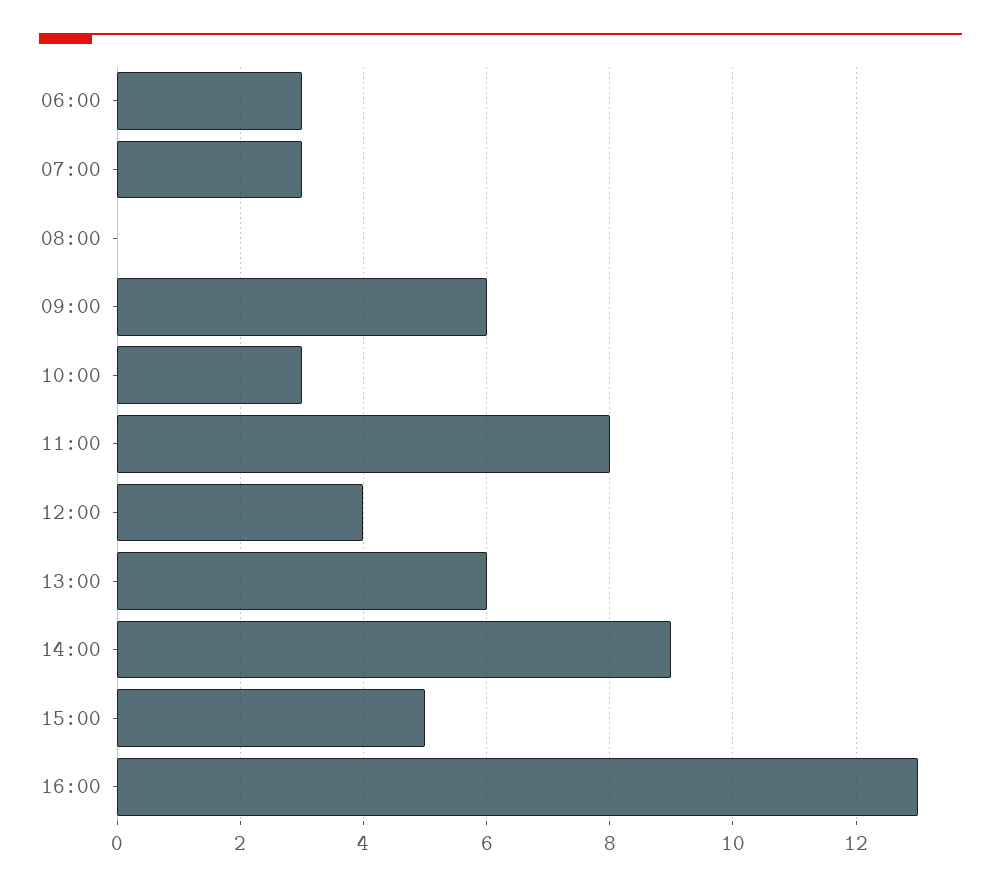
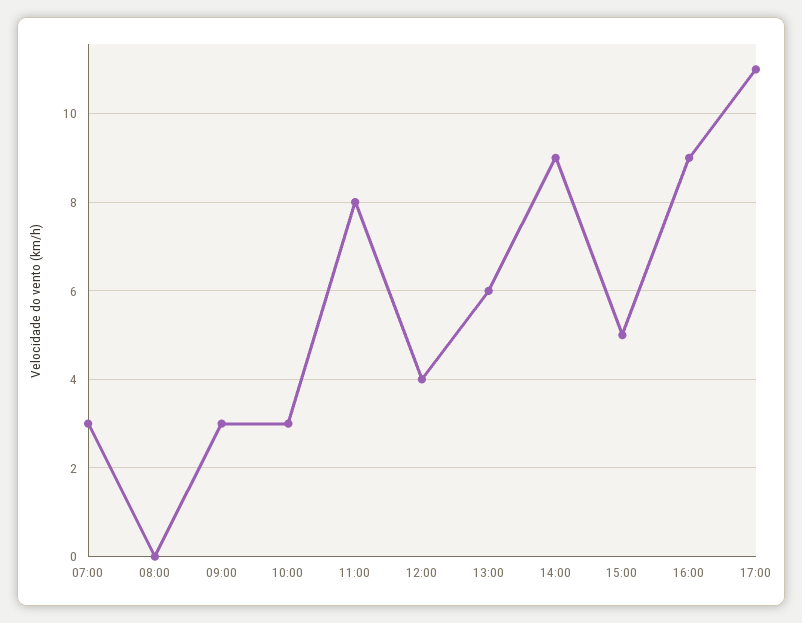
06:00: 3 -> none
09:00: 6 -> 3
16:00: 13 -> 9
17:00: none -> 11

